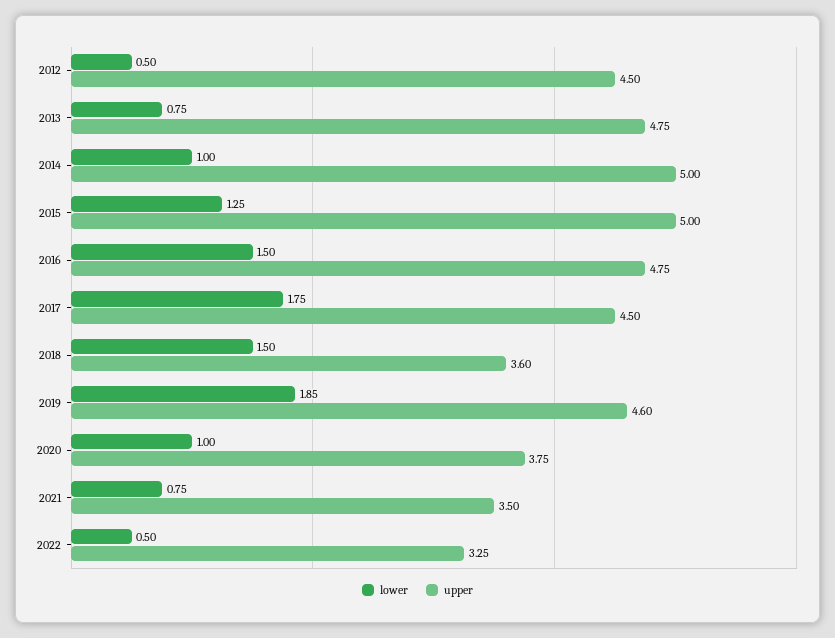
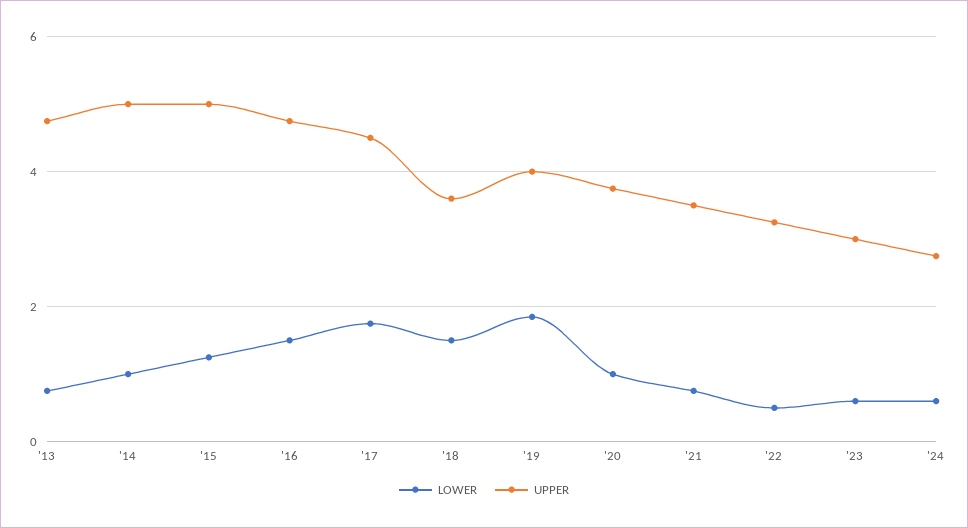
lower, 2012: 0.5 -> none
upper, 2012: 4.5 -> none
upper, 2019: 4.6 -> 4
lower, '23: none -> 0.6
upper, '23: none -> 3
lower, '24: none -> 0.6
upper, '24: none -> 2.8

